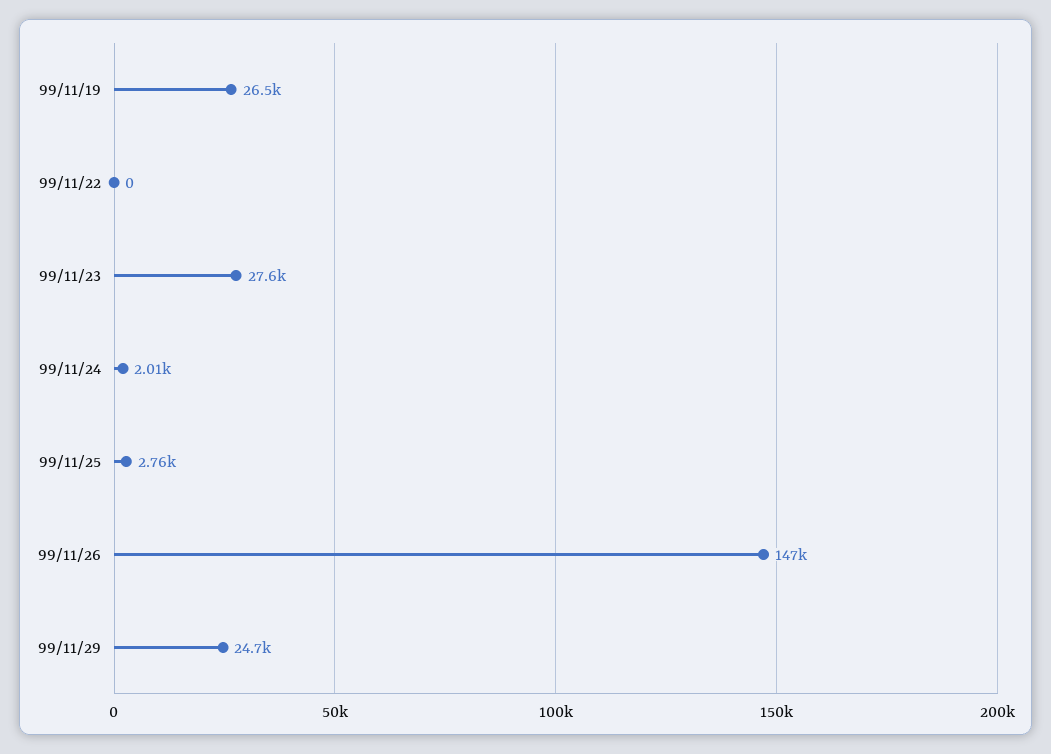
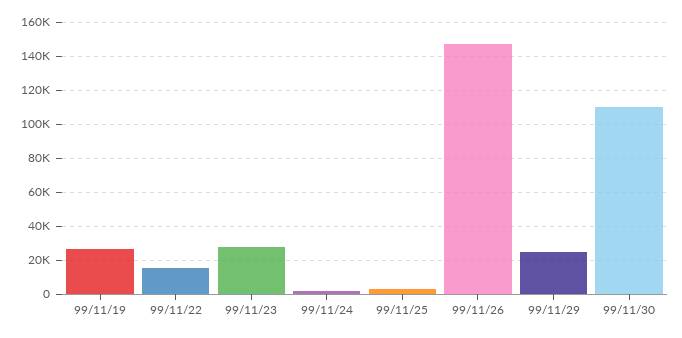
99/11/22: 0 -> 15000
99/11/30: none -> 110000

